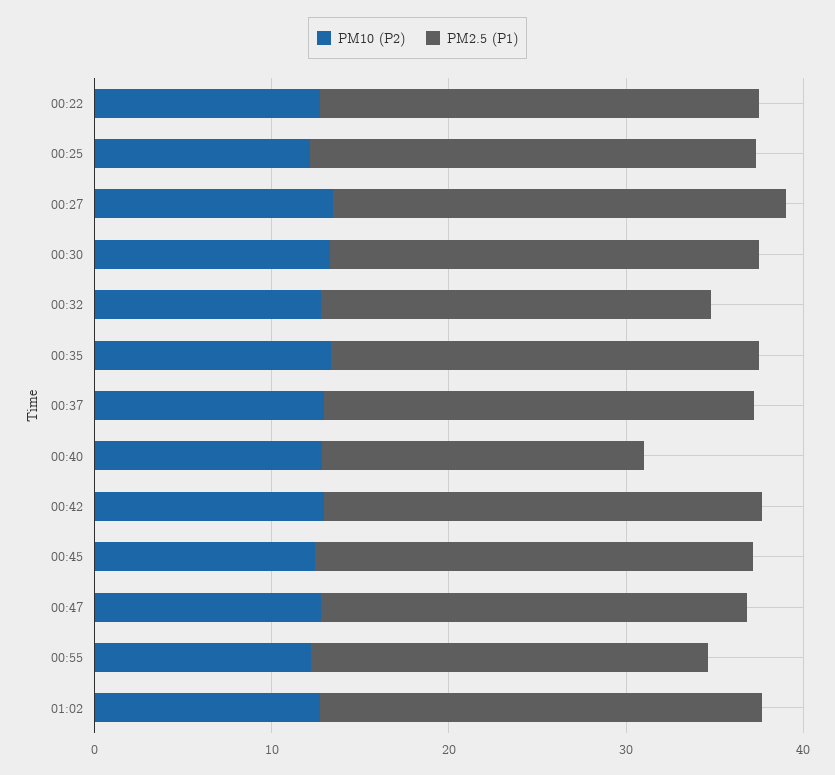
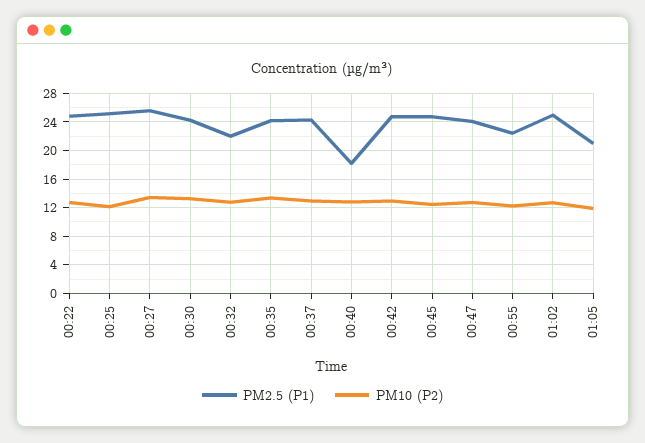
PM2.5 (P1), 01:05: none -> 21
PM10 (P2), 01:05: none -> 12

